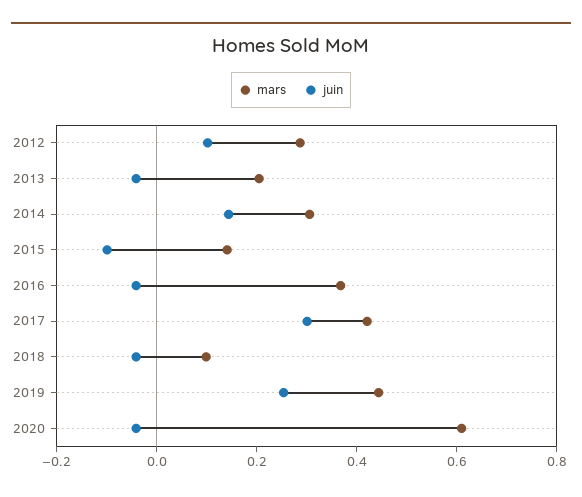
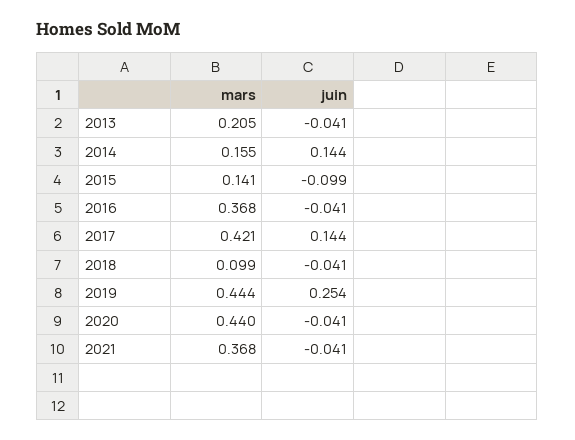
mars, 2012: 0.3 -> none
juin, 2012: 0.1 -> none
mars, 2014: 0.3 -> 0.155
juin, 2017: 0.3 -> 0.144
mars, 2020: 0.6 -> 0.44
mars, 2021: none -> 0.368
juin, 2021: none -> -0.041

